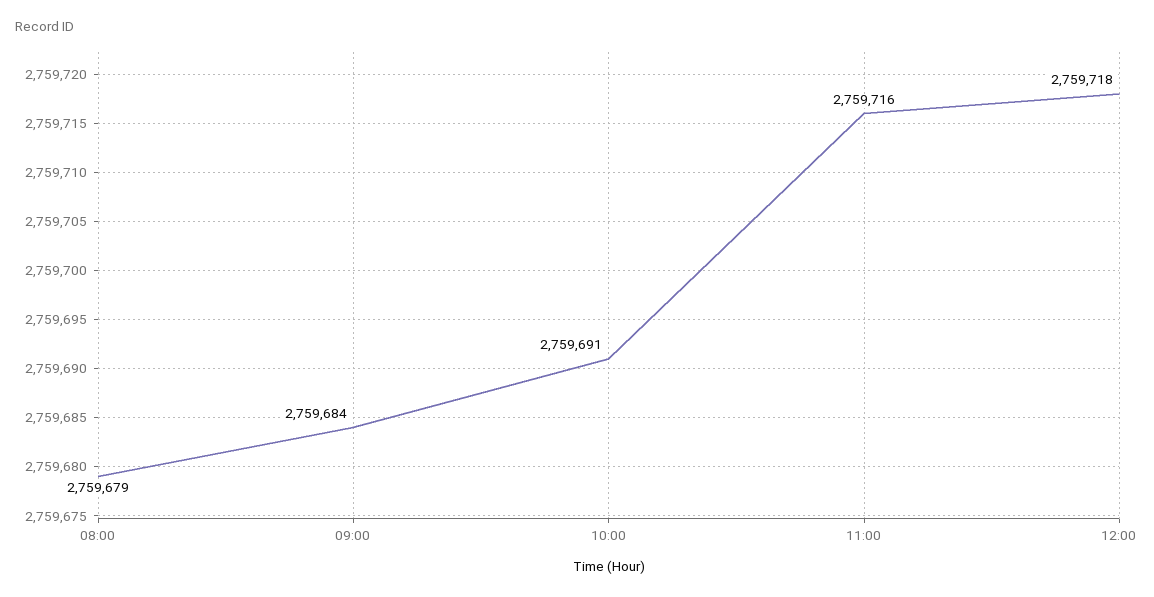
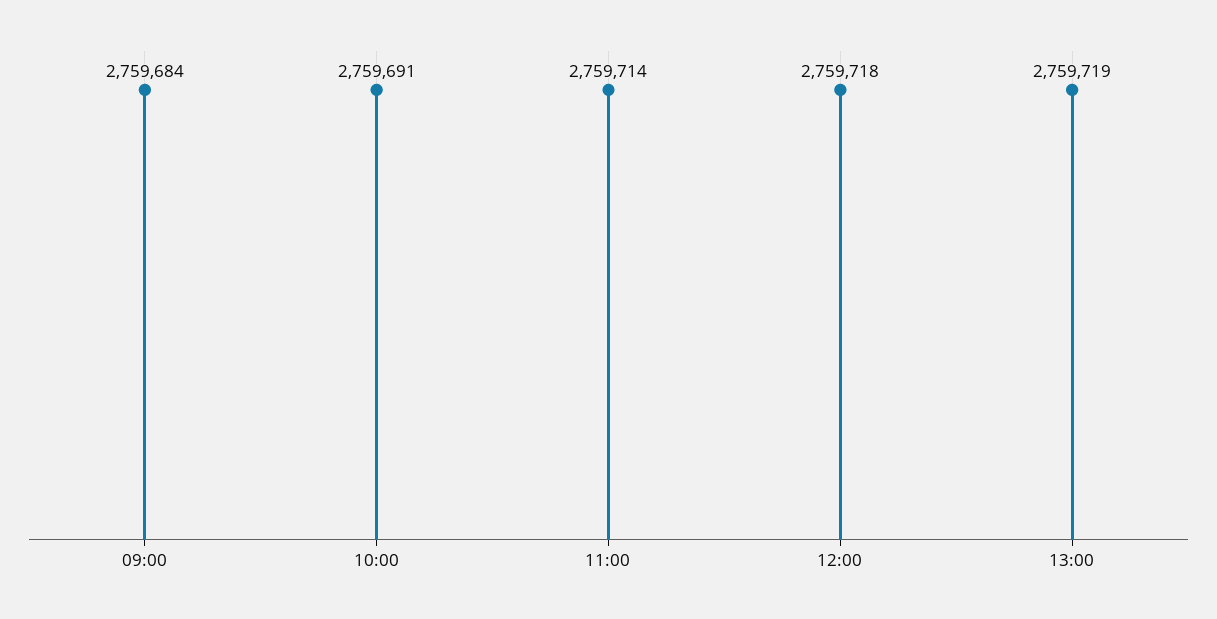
08:00: 2759679 -> none
11:00: 2759716 -> 2759714
13:00: none -> 2759719

